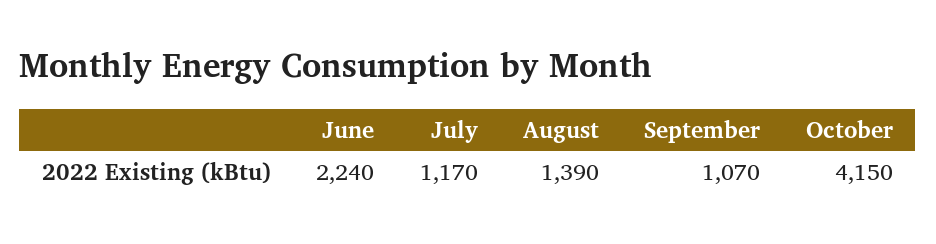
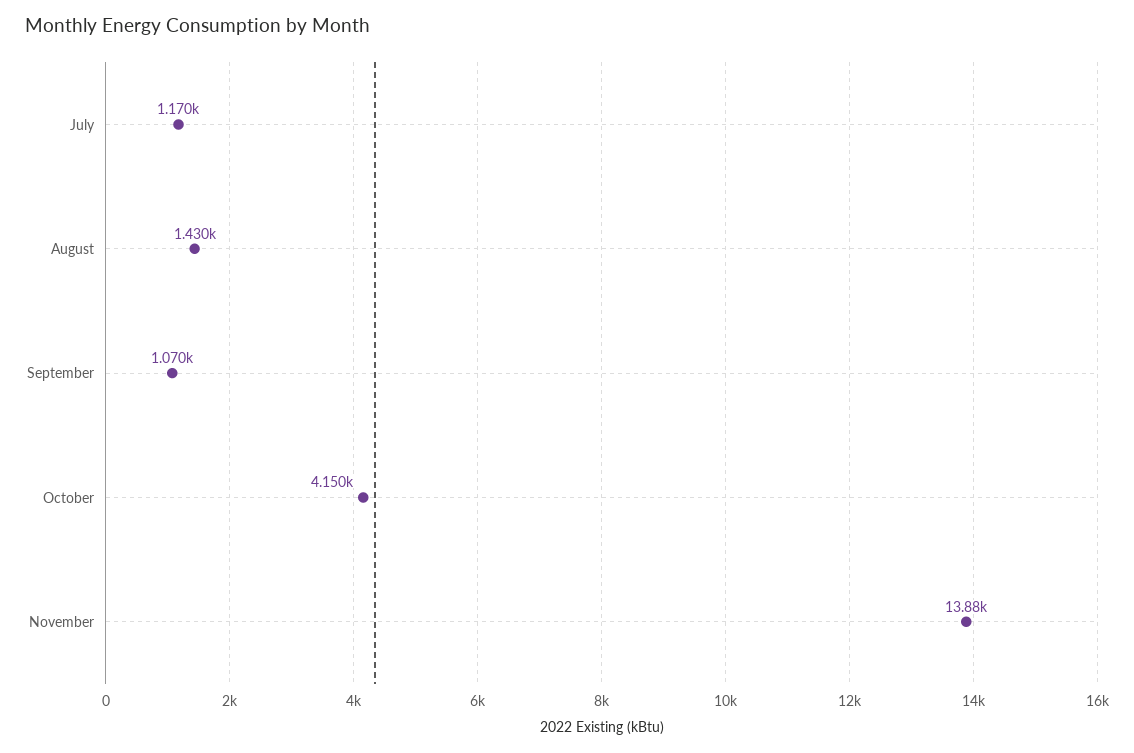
June: 2240 -> none
August: 1390 -> 1430
November: none -> 13880

